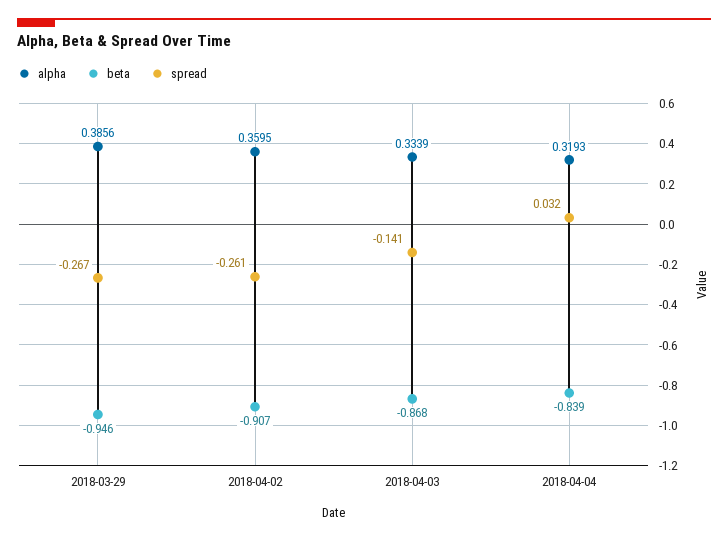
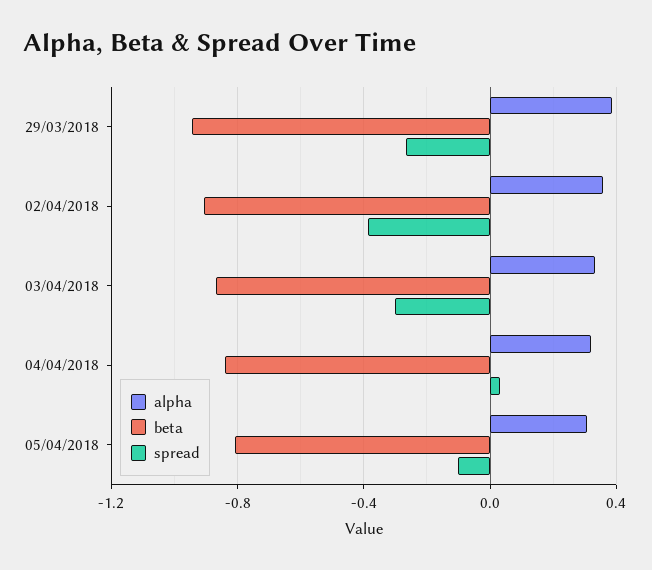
spread, 2018-04-02: -0.261 -> -0.4
spread, 2018-04-03: -0.141 -> -0.3
alpha, 05/04/2018: none -> 0.3
beta, 05/04/2018: none -> -0.8
spread, 05/04/2018: none -> -0.1

